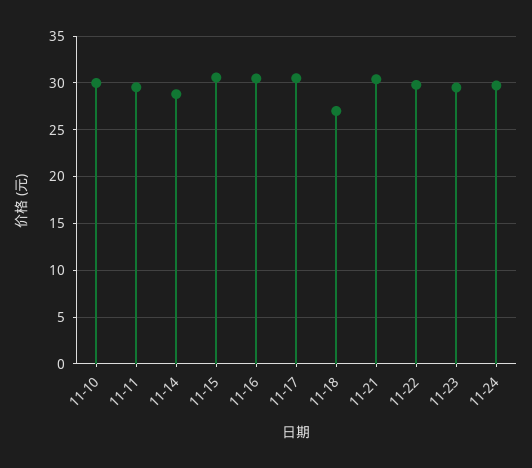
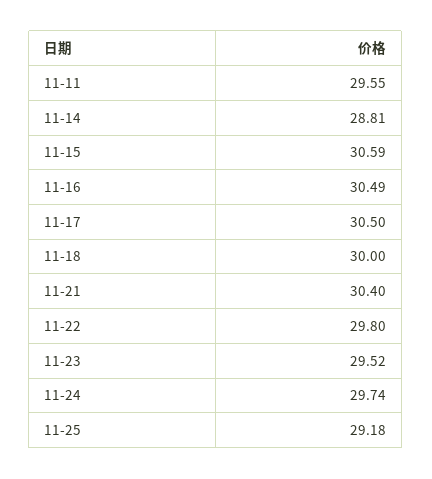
11-10: 30 -> none
11-18: 27 -> 30
11-25: none -> 29.18

